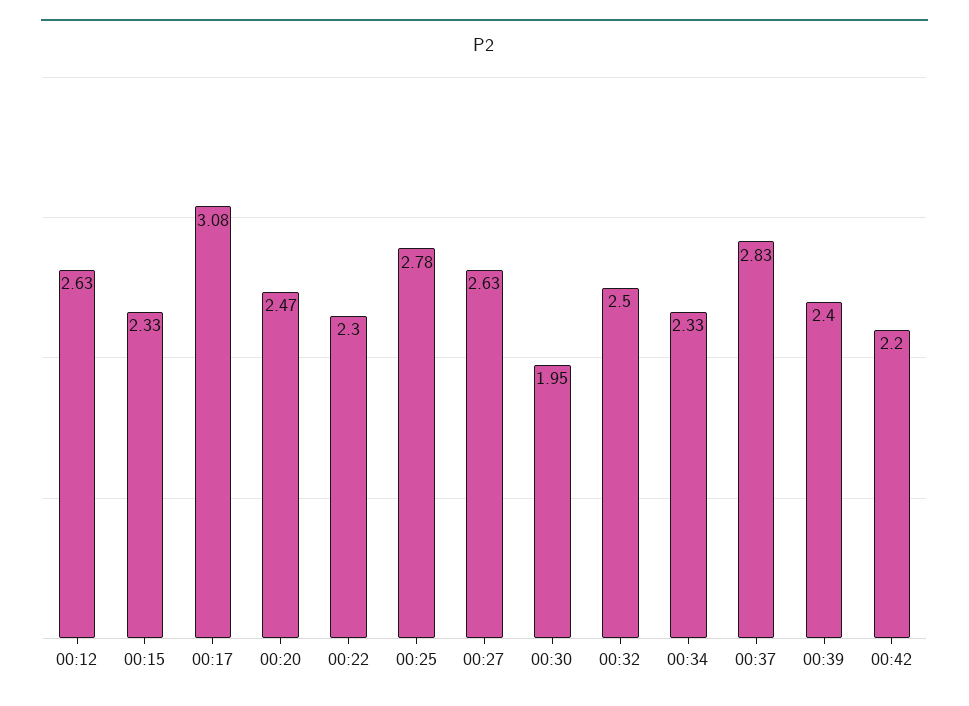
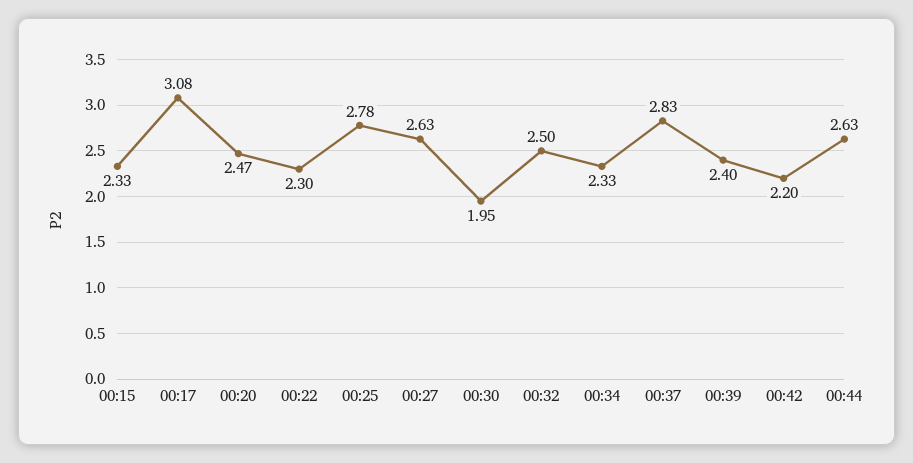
00:12: 2.63 -> none
00:44: none -> 2.63

